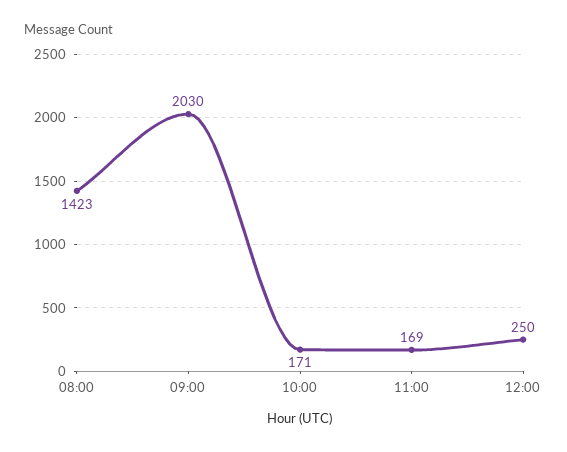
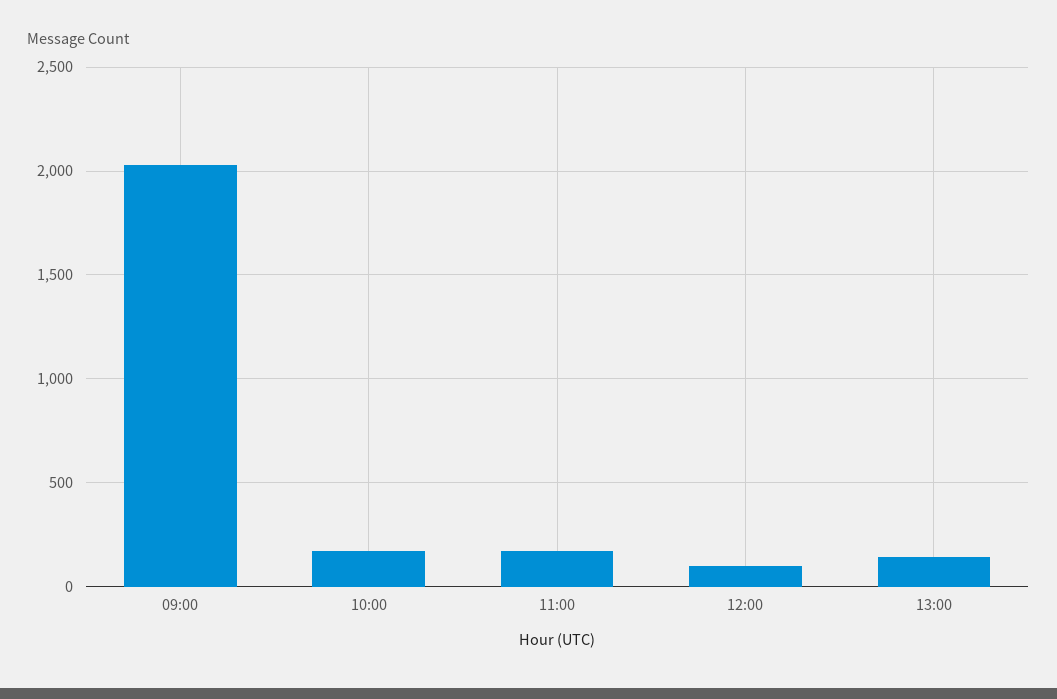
08:00: 1423 -> none
12:00: 250 -> 100
13:00: none -> 150

